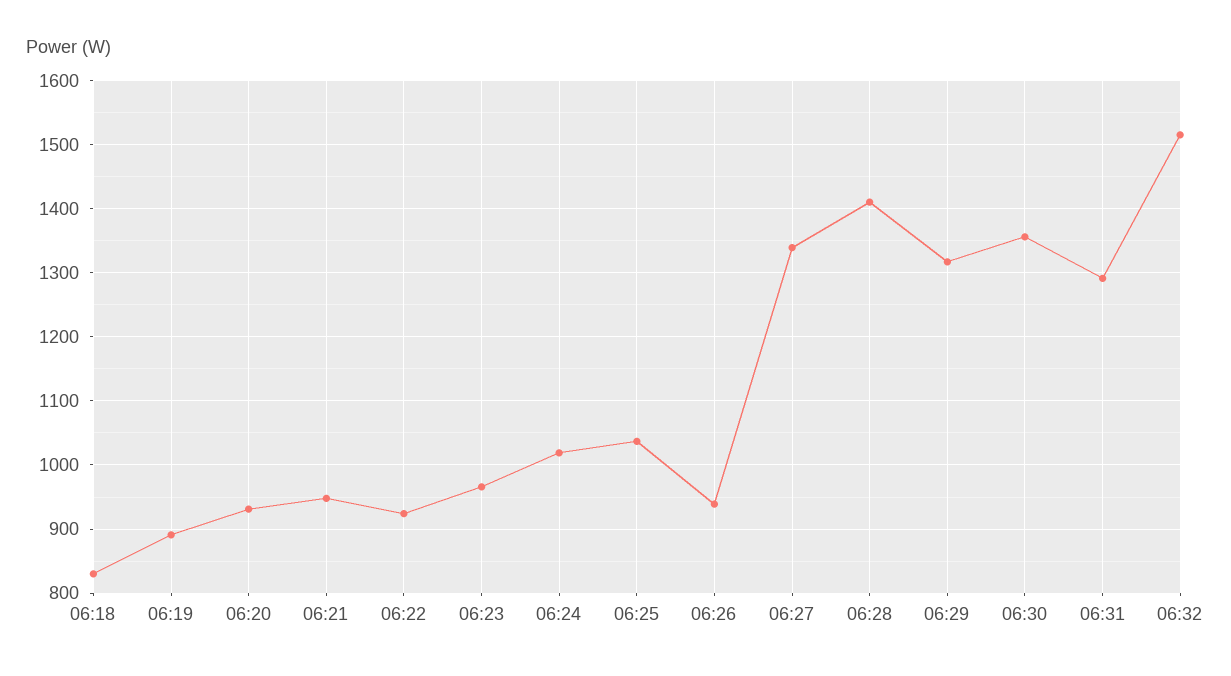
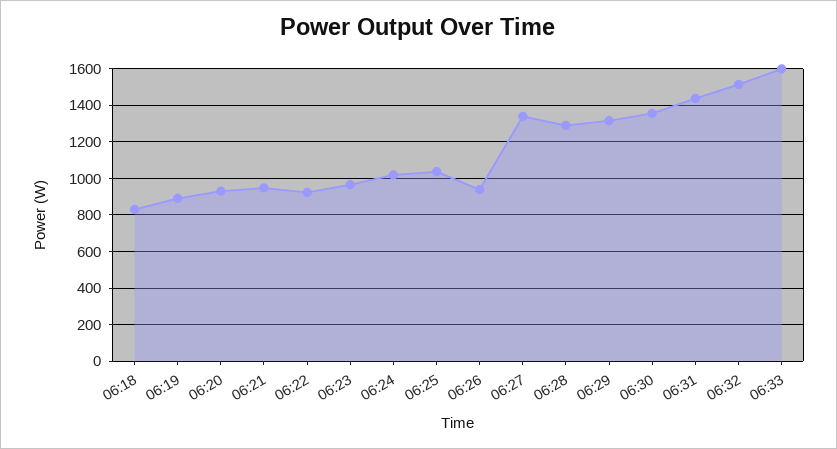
06:28: 1410 -> 1300
06:31: 1290 -> 1450
06:33: none -> 1600

